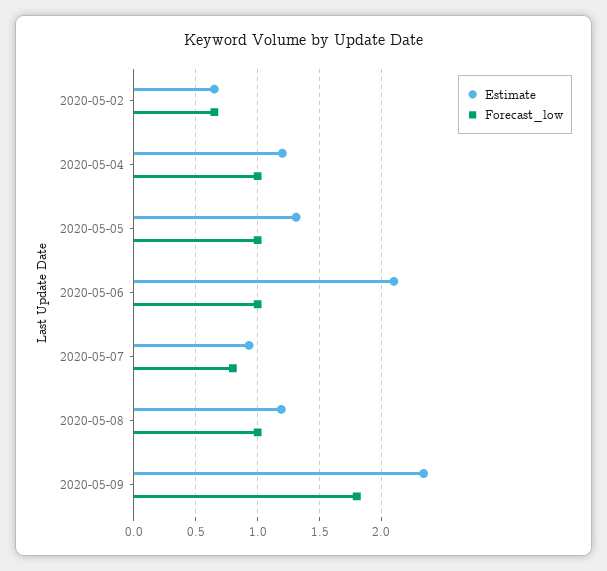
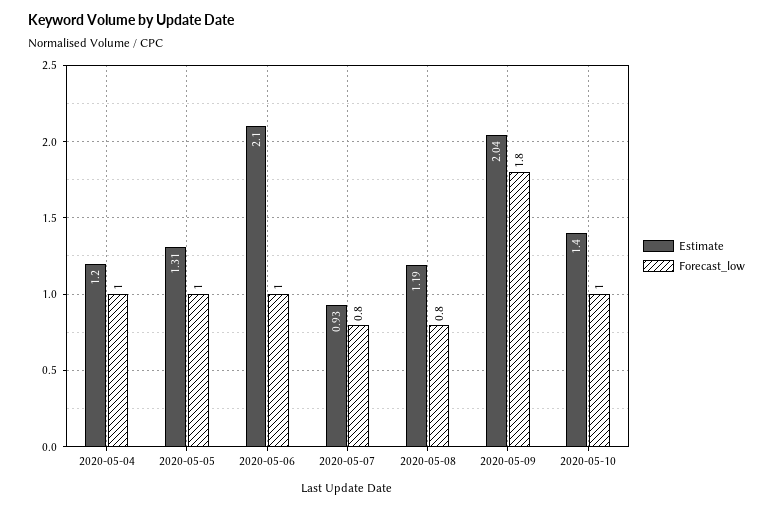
Estimate, 2020-05-02: 0.65 -> none
Forecast_low, 2020-05-02: 0.65 -> none
Forecast_low, 2020-05-08: 1 -> 0.8
Estimate, 2020-05-09: 2.35 -> 2.04
Estimate, 2020-05-10: none -> 1.4
Forecast_low, 2020-05-10: none -> 1

